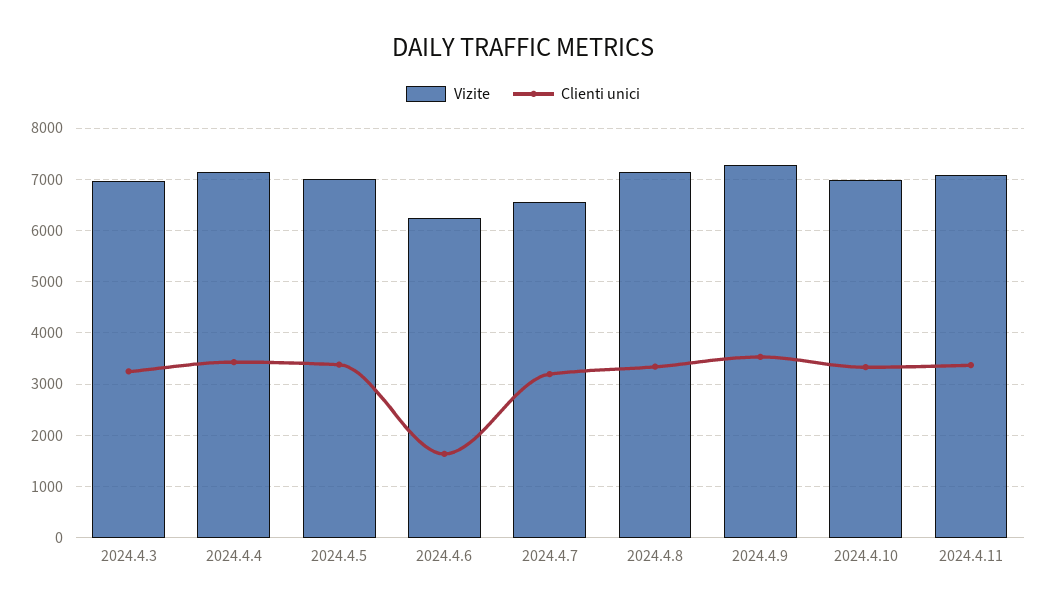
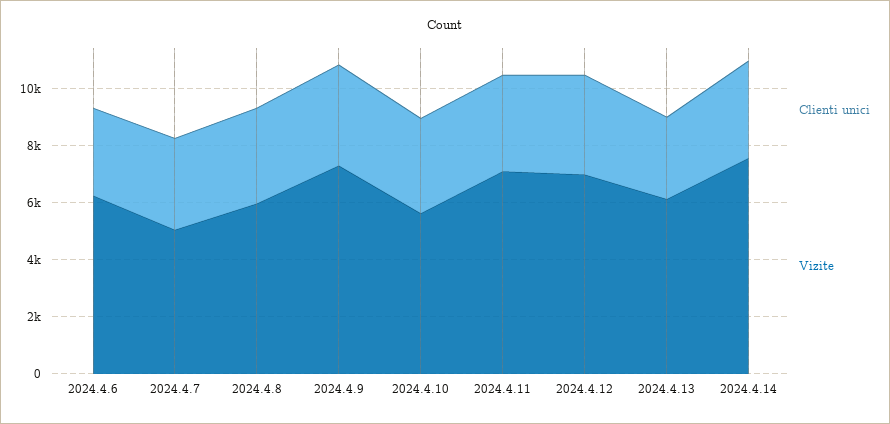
Vizite, 2024.4.3: 7000 -> none
Clienti unici, 2024.4.3: 3200 -> none
Vizite, 2024.4.4: 7200 -> none
Clienti unici, 2024.4.4: 3400 -> none
Vizite, 2024.4.5: 7000 -> none
Clienti unici, 2024.4.5: 3400 -> none
Clienti unici, 2024.4.6: 1600 -> 3000
Vizite, 2024.4.7: 6600 -> 5000
Vizite, 2024.4.8: 7200 -> 6000
Vizite, 2024.4.10: 7000 -> 5500
Clienti unici, 2024.4.12: none -> 3500
Vizite, 2024.4.12: none -> 7000
Clienti unici, 2024.4.13: none -> 3000
Vizite, 2024.4.13: none -> 6000
Clienti unici, 2024.4.14: none -> 3500
Vizite, 2024.4.14: none -> 7500

